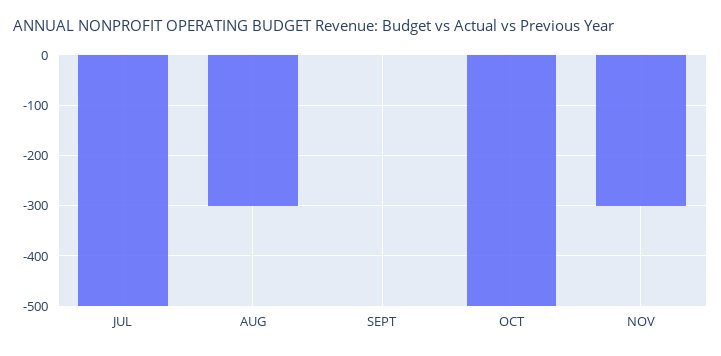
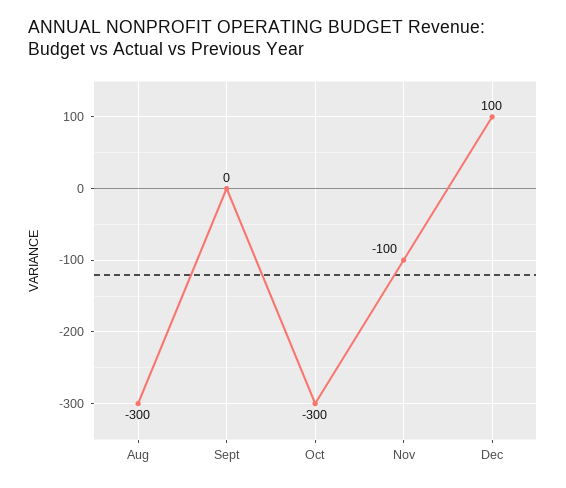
JUL: -500 -> none
OCT: -500 -> -300
NOV: -300 -> -100
Dec: none -> 100

